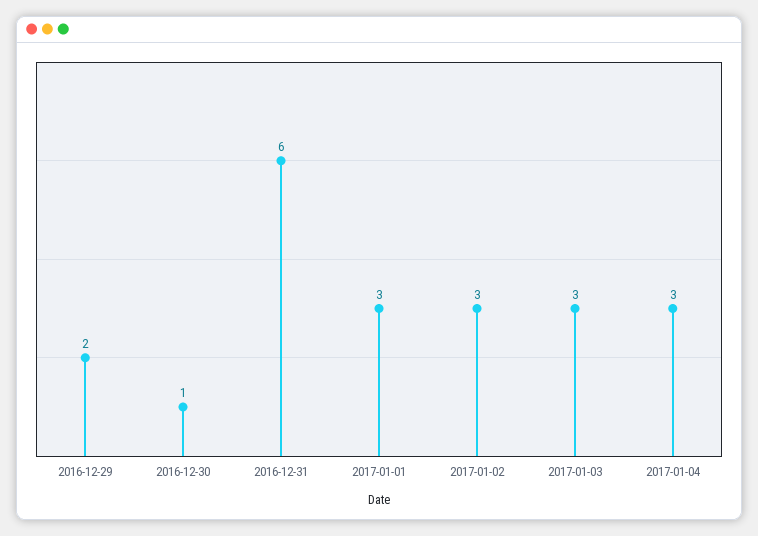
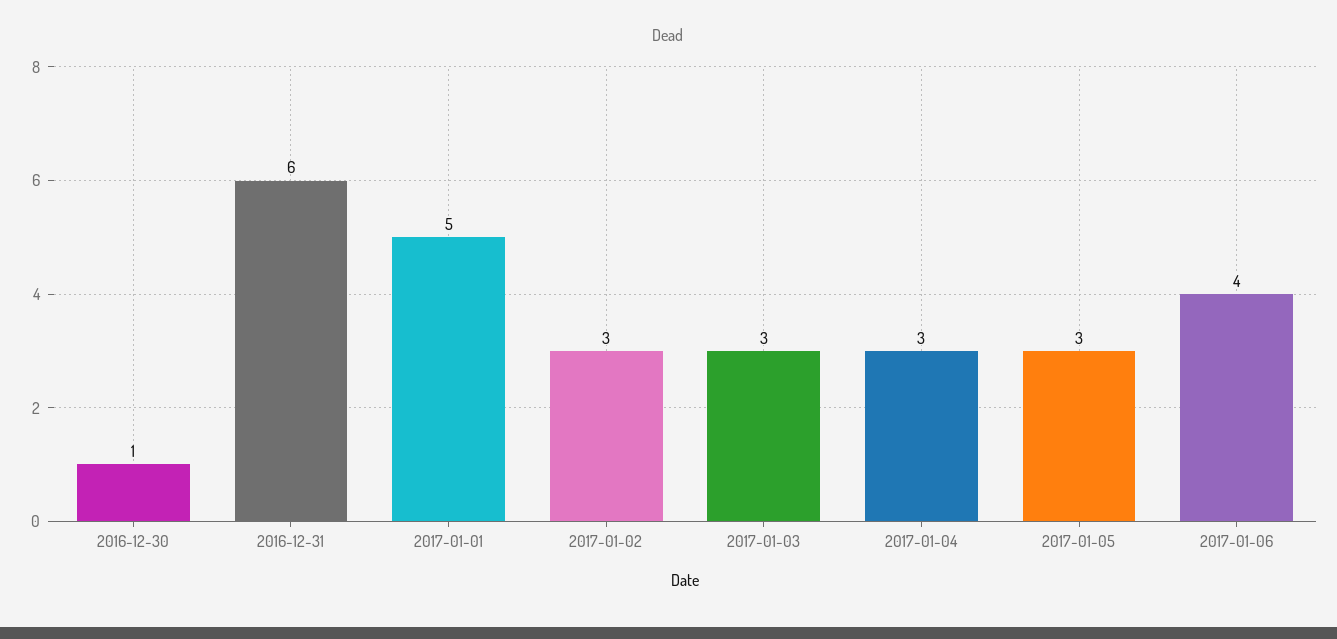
2016-12-29: 2 -> none
2017-01-01: 3 -> 5
2017-01-05: none -> 3
2017-01-06: none -> 4

